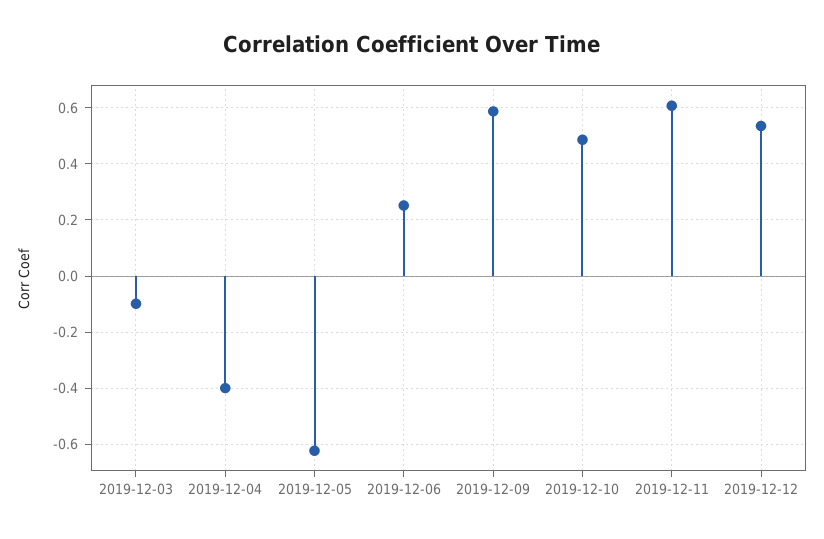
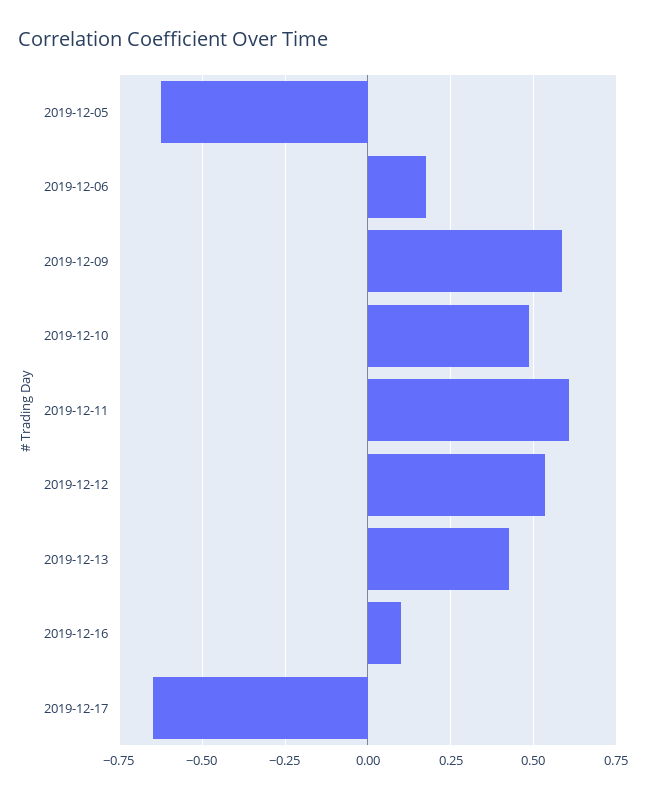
2019-12-03: -0.1 -> none
2019-12-04: -0.4 -> none
2019-12-06: 0.25 -> 0.175
2019-12-13: none -> 0.425
2019-12-16: none -> 0.1
2019-12-17: none -> -0.65

